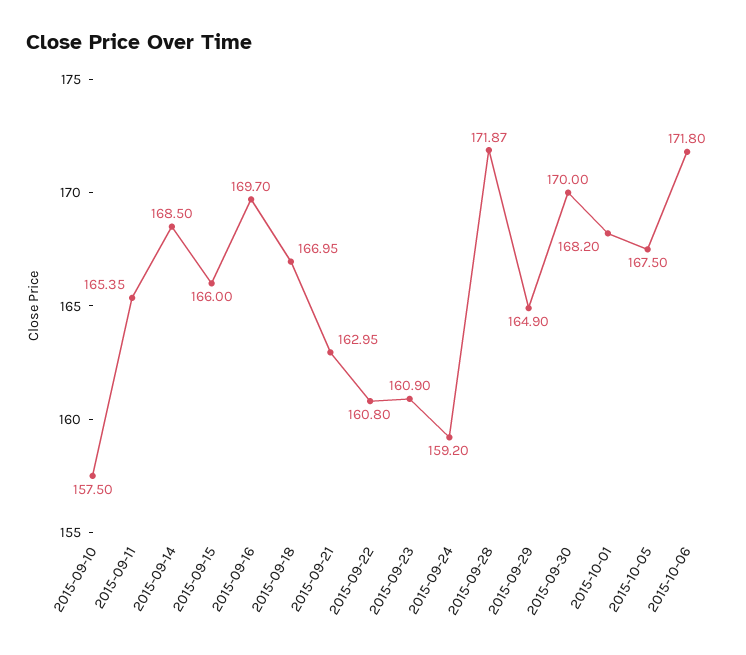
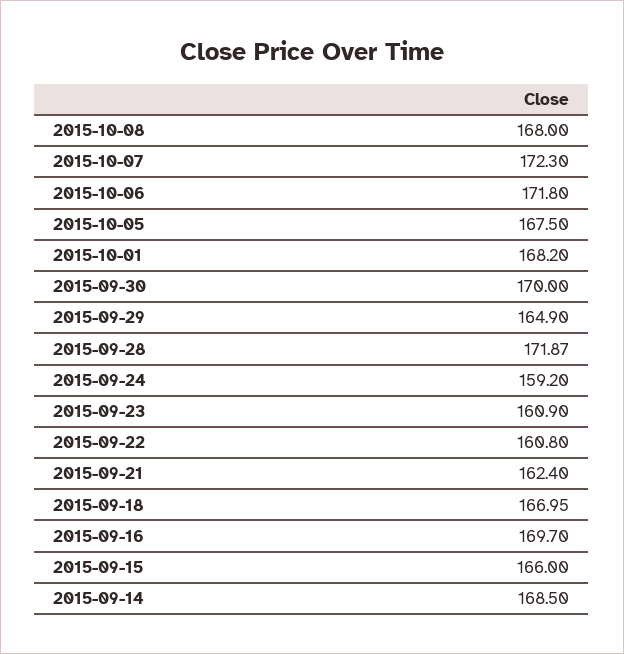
2015-09-10: 157.5 -> none
2015-09-11: 165.35 -> none
2015-09-21: 162.95 -> 162.4
2015-10-08: none -> 168
2015-10-07: none -> 172.3

